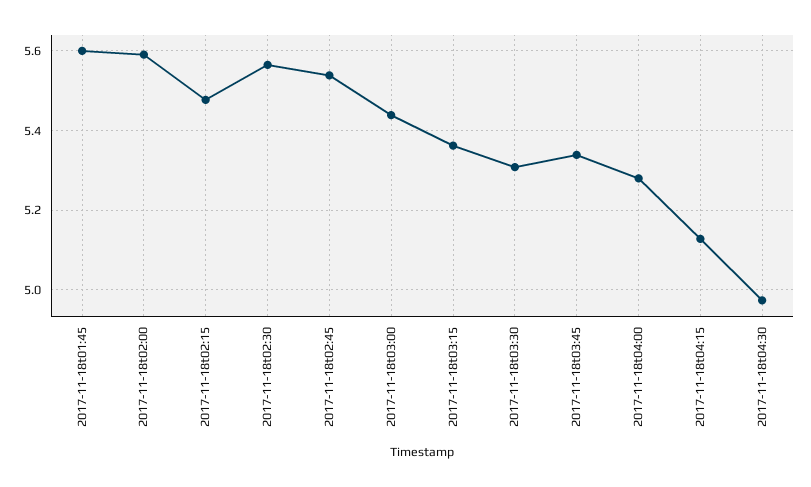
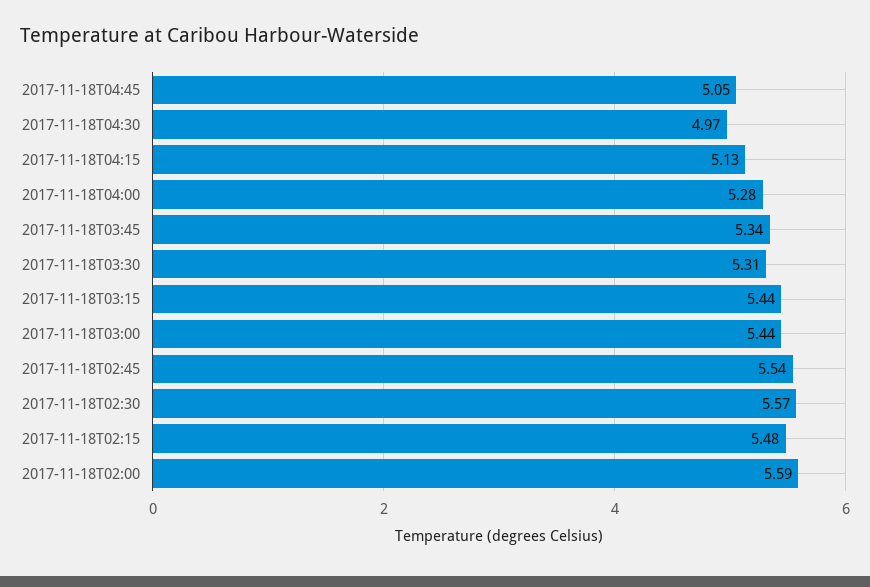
2017-11-18t01:45: 5.6 -> none
2017-11-18t03:15: 5.36 -> 5.44
2017-11-18T04:45: none -> 5.05

